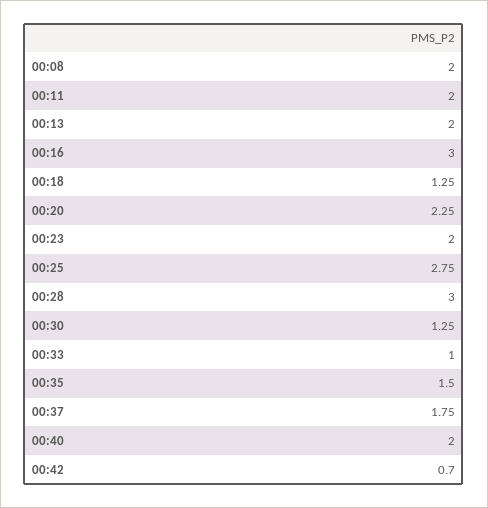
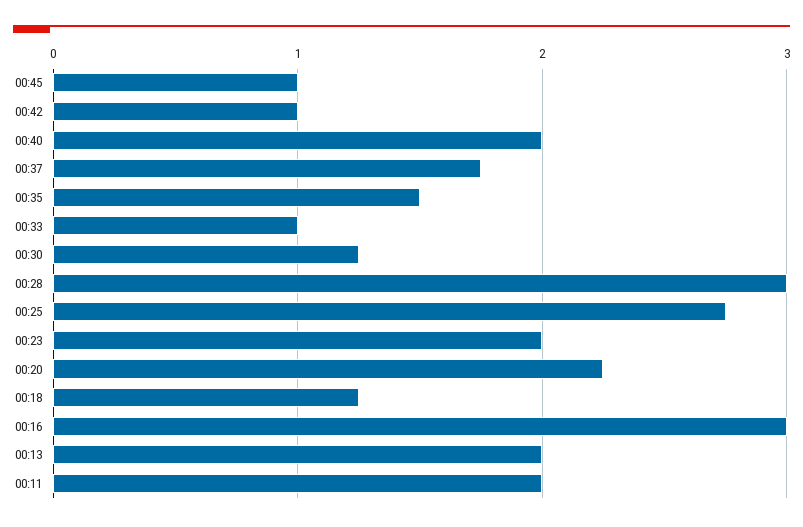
00:08: 2 -> none
00:42: 0.7 -> 1
00:45: none -> 1

